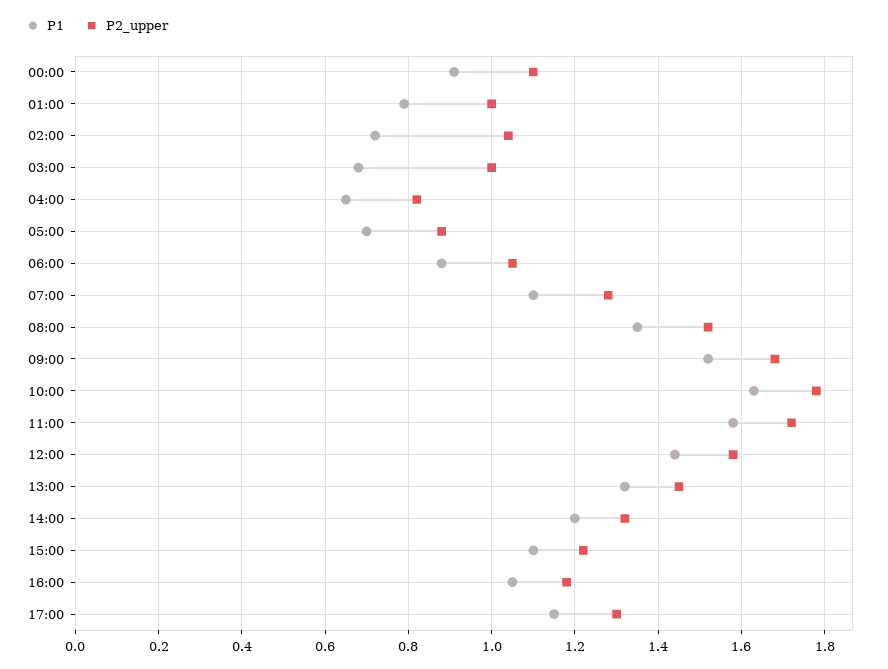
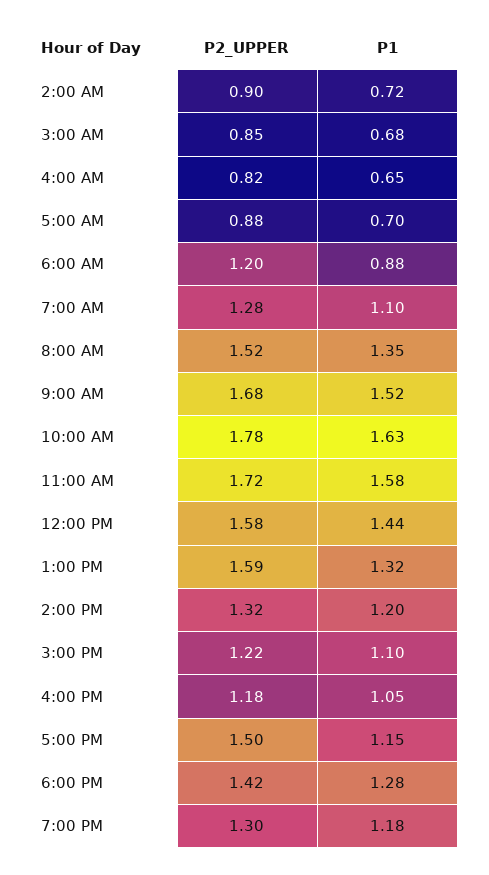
P1, 00:00: 0.9 -> none
P2_upper, 00:00: 1.1 -> none
P1, 01:00: 0.8 -> none
P2_upper, 01:00: 1 -> none
P2_upper, 02:00: 1.05 -> 0.9
P2_upper, 03:00: 1 -> 0.85
P2_upper, 06:00: 1.05 -> 1.2
P2_upper, 13:00: 1.45 -> 1.59
P2_upper, 17:00: 1.3 -> 1.5
P2_upper, 6:00 PM: none -> 1.42
P1, 6:00 PM: none -> 1.28
P2_upper, 7:00 PM: none -> 1.3
P1, 7:00 PM: none -> 1.18

